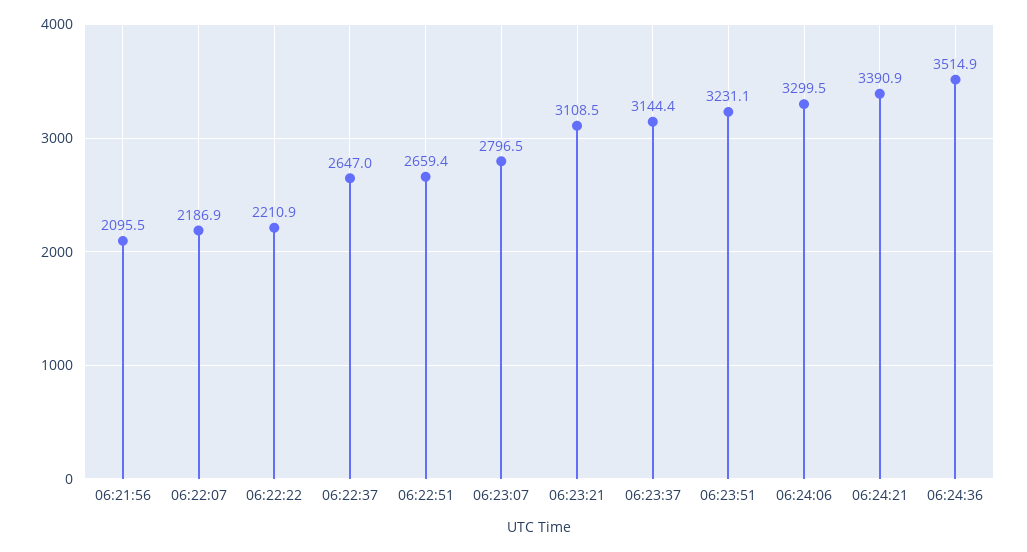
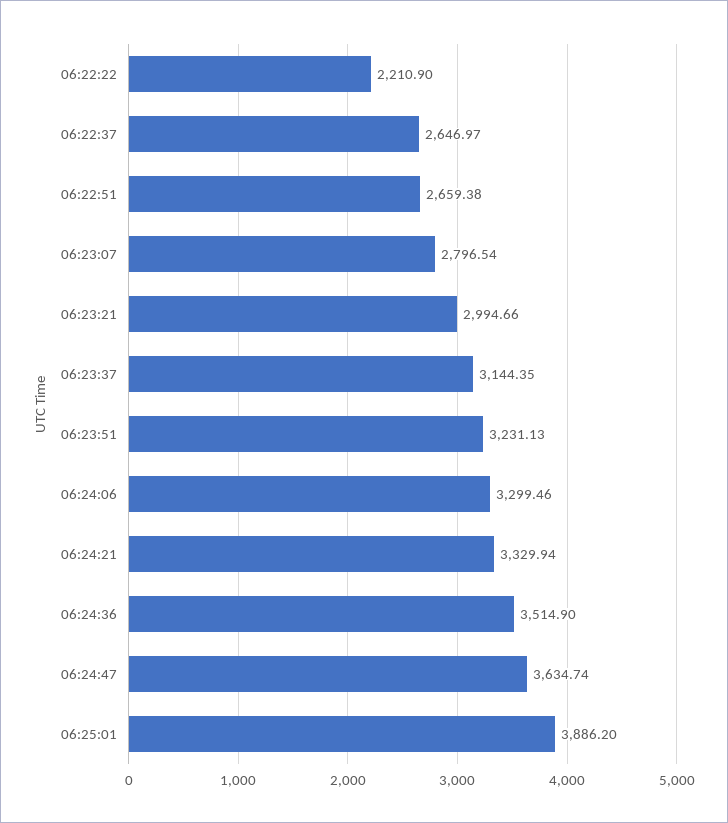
06:21:56: 2095.5 -> none
06:22:07: 2186.9 -> none
06:23:21: 3108.5 -> 2994.66
06:24:21: 3390.9 -> 3329.94
06:24:47: none -> 3634.74
06:25:01: none -> 3886.2

